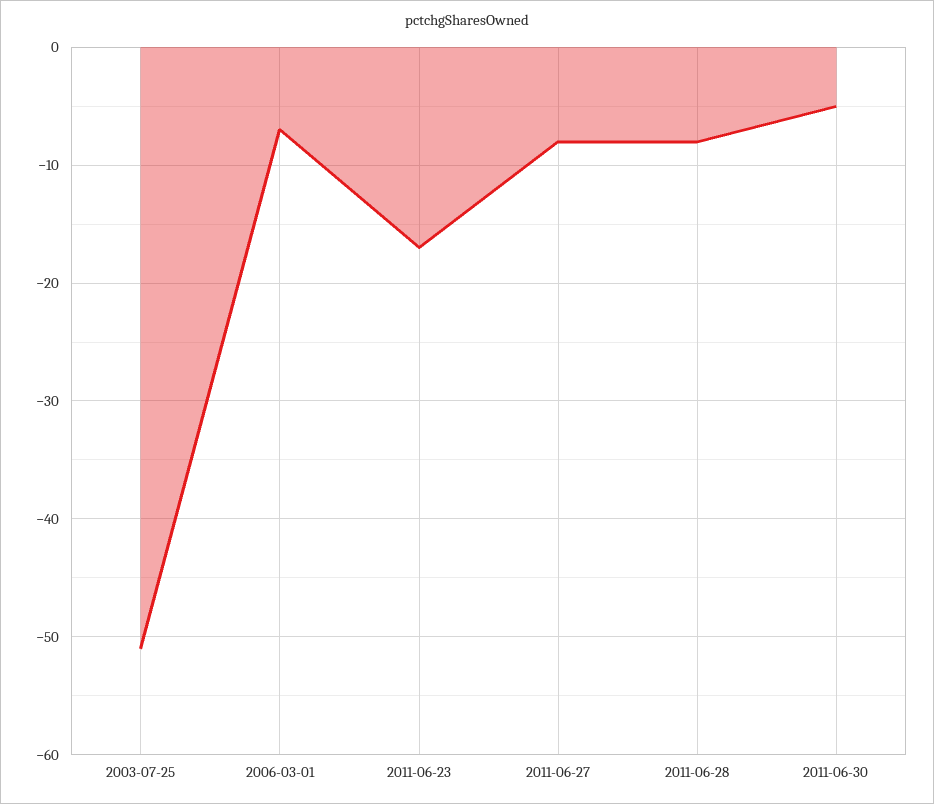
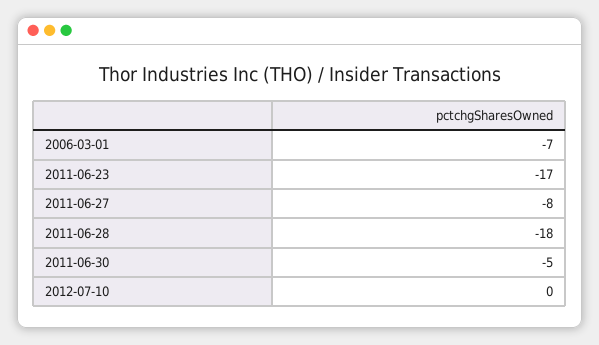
2003-07-25: -51 -> none
2011-06-28: -8 -> -18
2012-07-10: none -> 0

